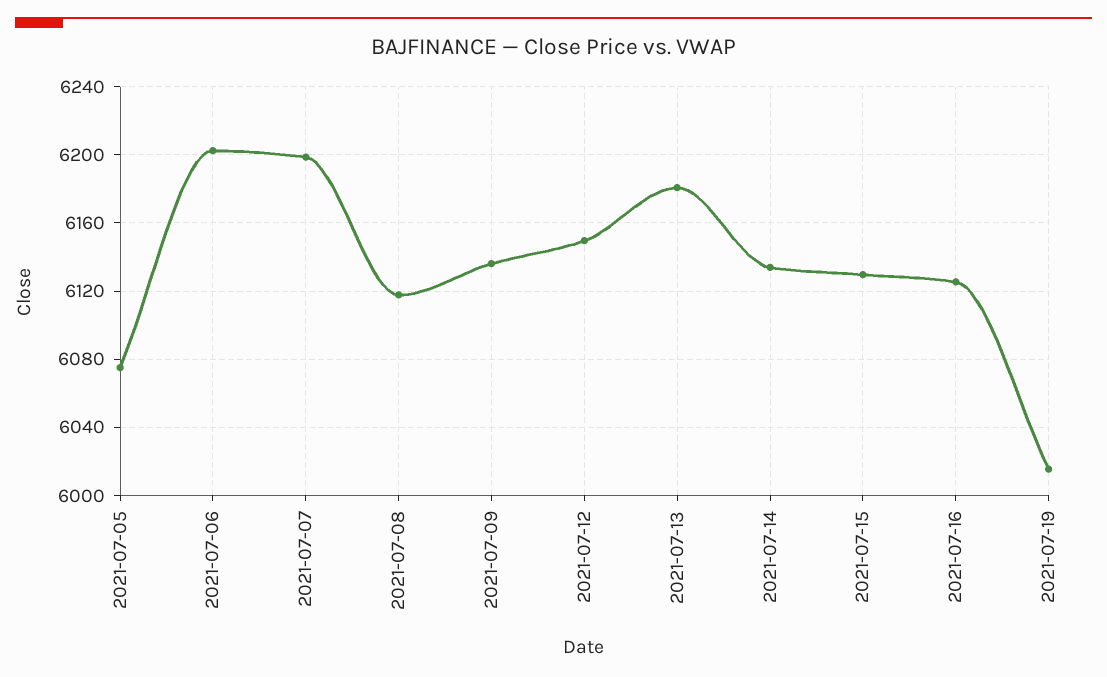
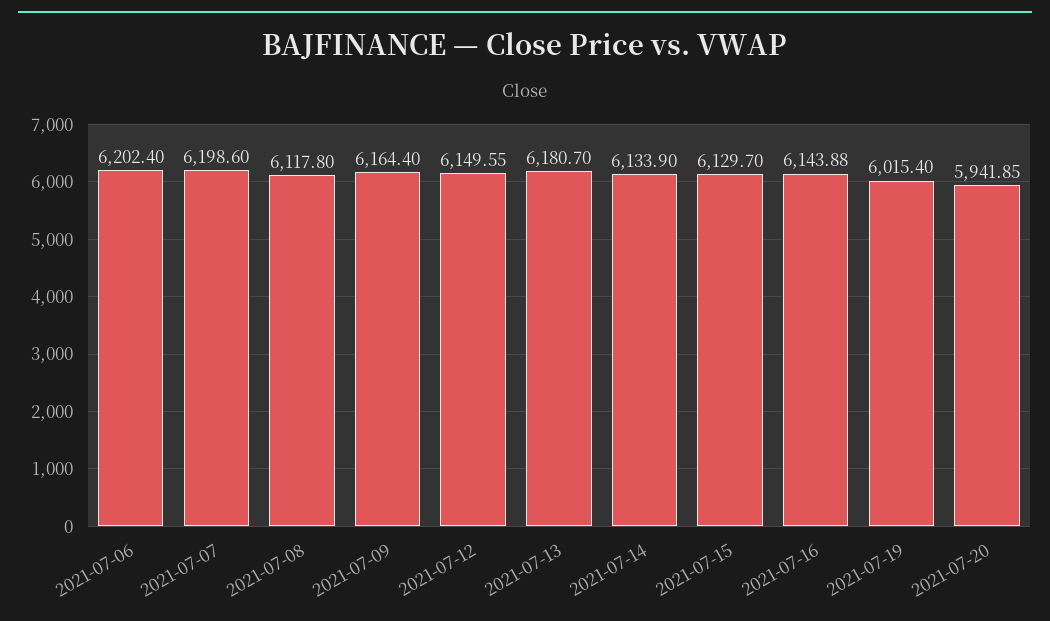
2021-07-05: 6075 -> none
2021-07-09: 6135 -> 6164.4
2021-07-16: 6125 -> 6143.88
2021-07-20: none -> 5941.85

